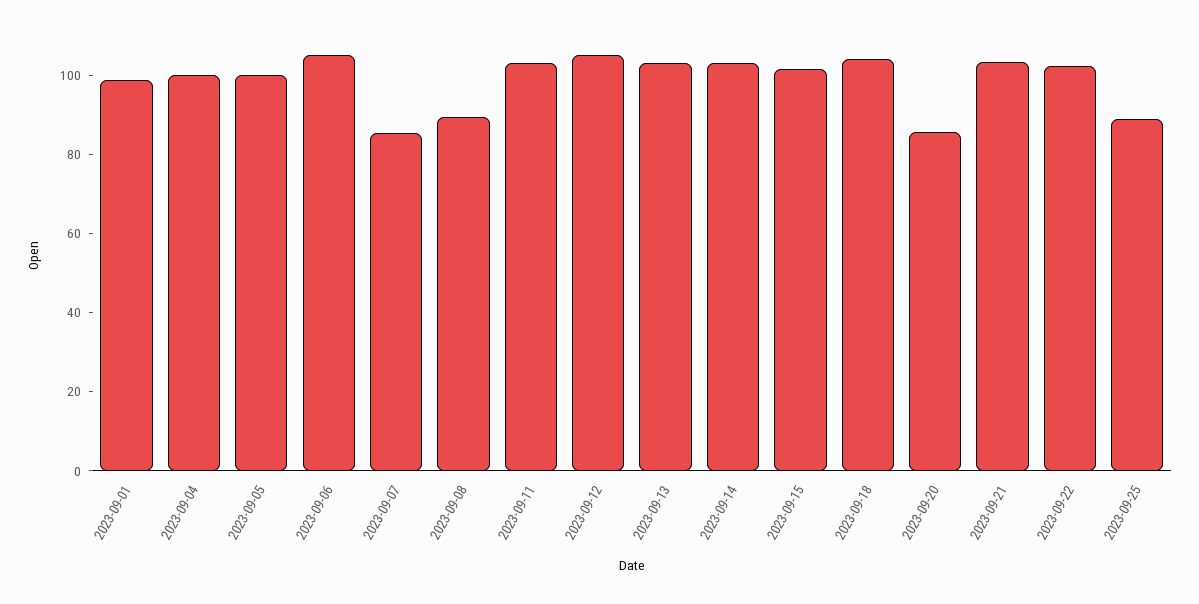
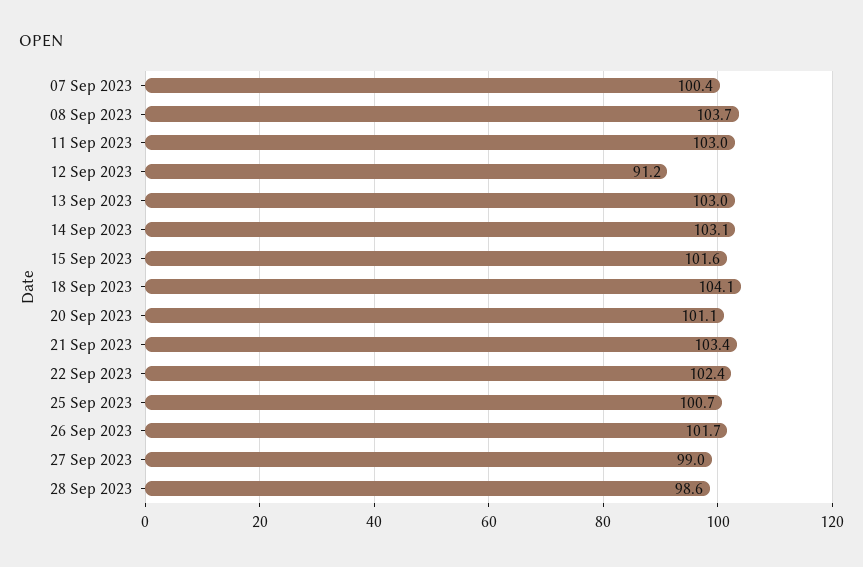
2023-09-01: 100 -> none
2023-09-04: 100 -> none
2023-09-05: 100 -> none
2023-09-06: 105 -> none
2023-09-07: 85 -> 100.4
2023-09-08: 90 -> 103.7
2023-09-12: 105 -> 91.2
2023-09-20: 85 -> 101.1
2023-09-25: 90 -> 100.7
26 Sep 2023: none -> 101.7
27 Sep 2023: none -> 99
28 Sep 2023: none -> 98.6

